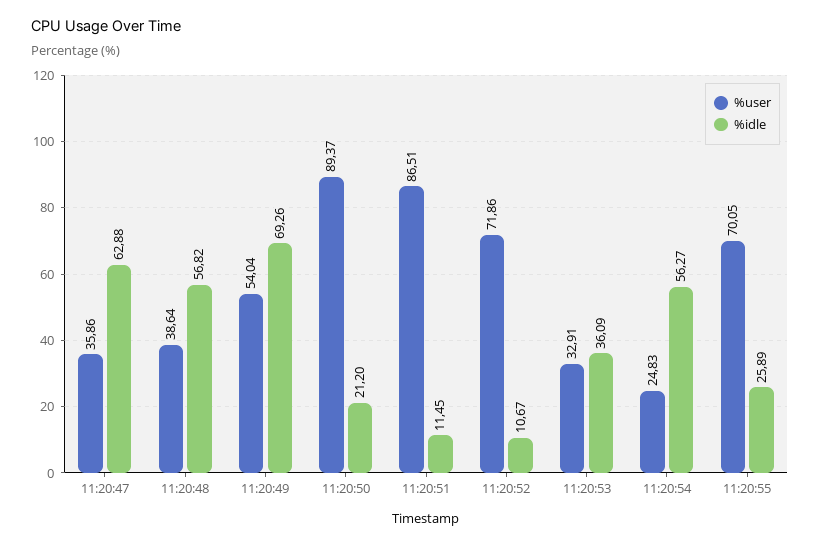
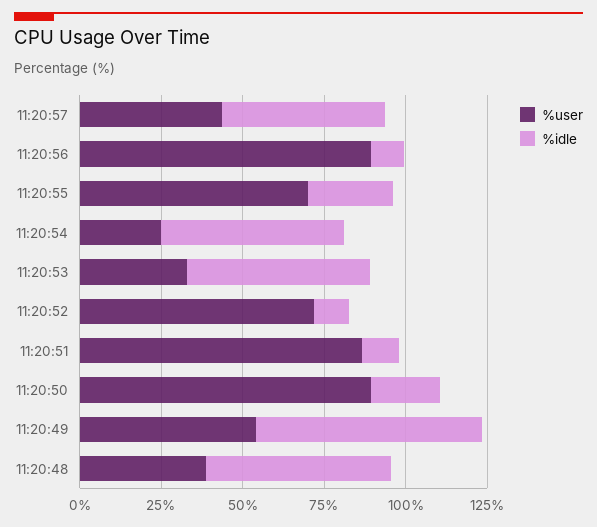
%user, 11:20:47: 35.86 -> none
%idle, 11:20:47: 62.88 -> none
%idle, 11:20:53: 36.09 -> 55
%user, 11:20:57: none -> 45
%idle, 11:20:57: none -> 50
%user, 11:20:56: none -> 90
%idle, 11:20:56: none -> 10

